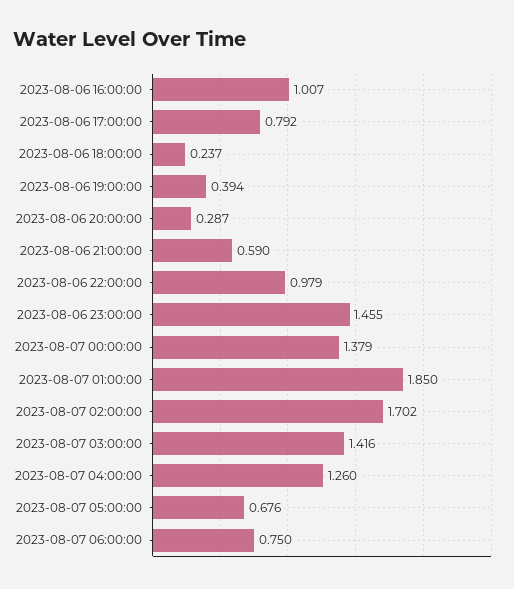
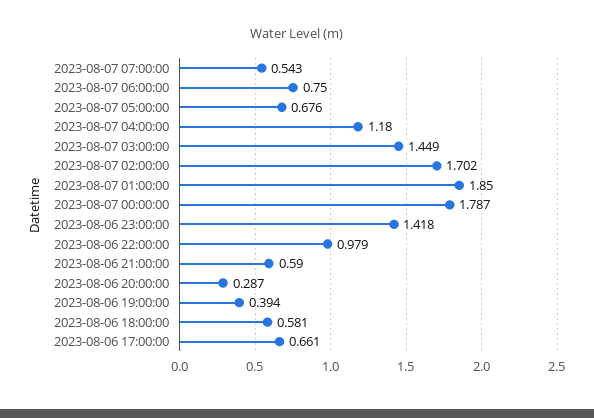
2023-08-06 16:00:00: 1.007 -> none
2023-08-06 17:00:00: 0.792 -> 0.661
2023-08-06 18:00:00: 0.237 -> 0.581
2023-08-06 23:00:00: 1.455 -> 1.418
2023-08-07 00:00:00: 1.379 -> 1.787
2023-08-07 03:00:00: 1.416 -> 1.449
2023-08-07 04:00:00: 1.26 -> 1.18
2023-08-07 07:00:00: none -> 0.543

